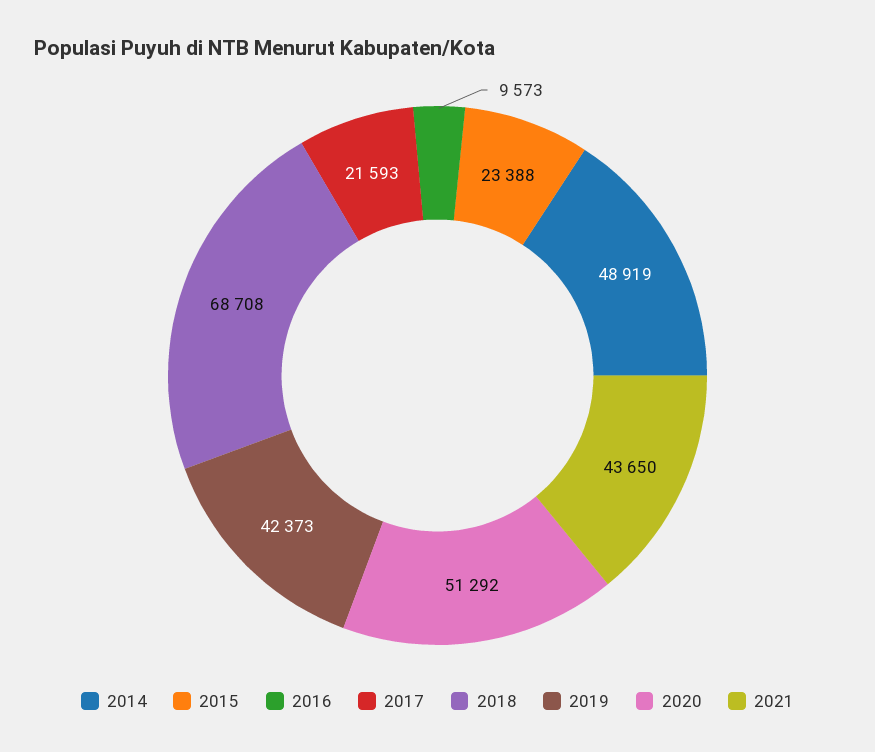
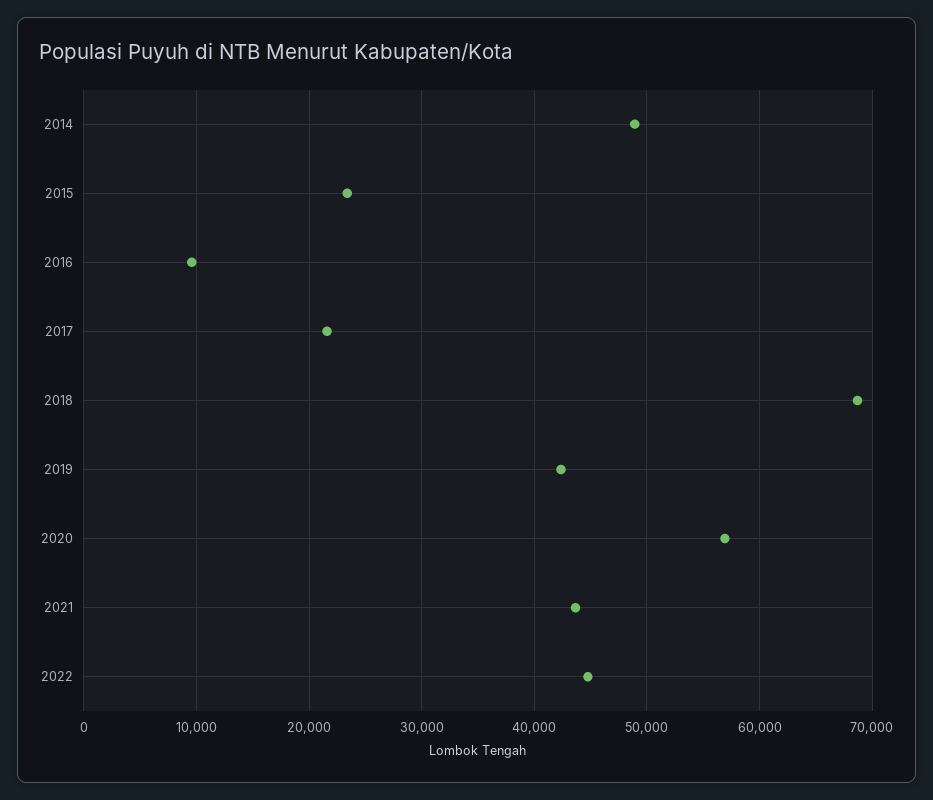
2020: 51292 -> 57000
2022: none -> 45000

